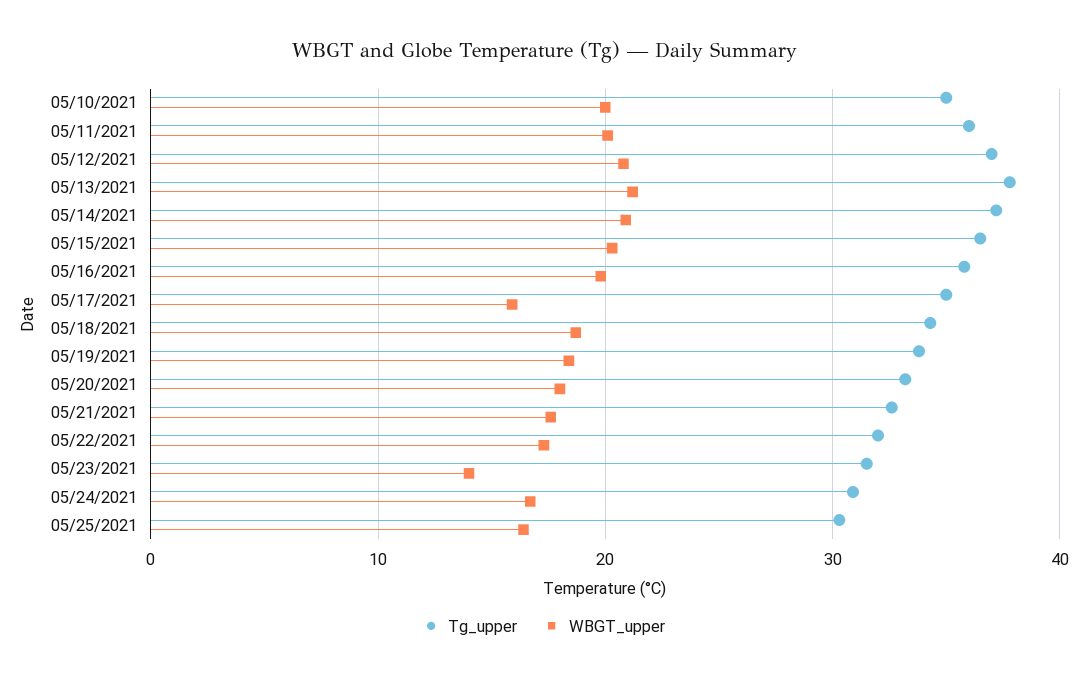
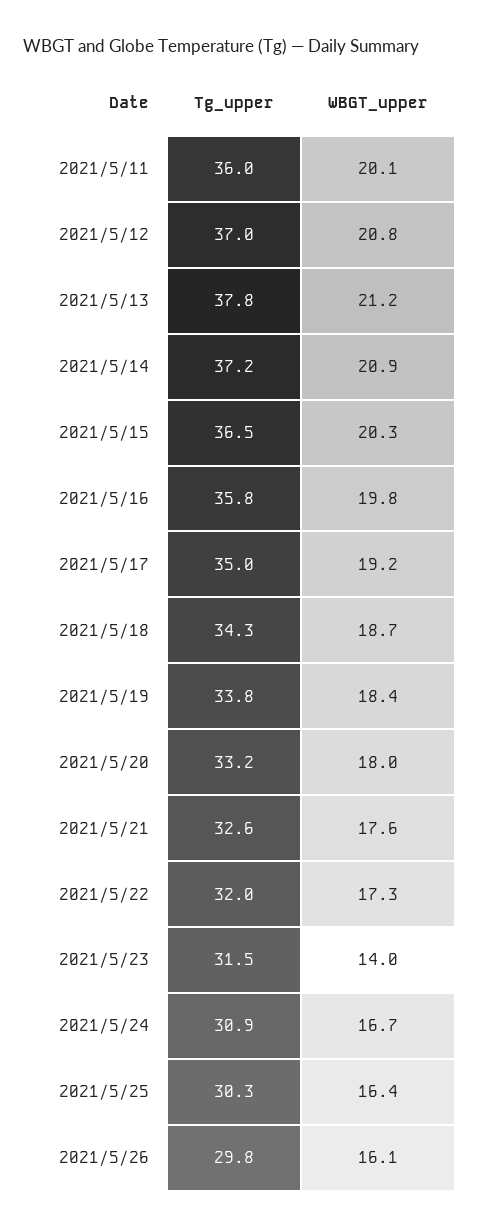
Tg_upper, 05/10/2021: 35 -> none
WBGT_upper, 05/10/2021: 20 -> none
WBGT_upper, 05/17/2021: 16 -> 19.2
Tg_upper, 2021/5/26: none -> 29.8
WBGT_upper, 2021/5/26: none -> 16.1

